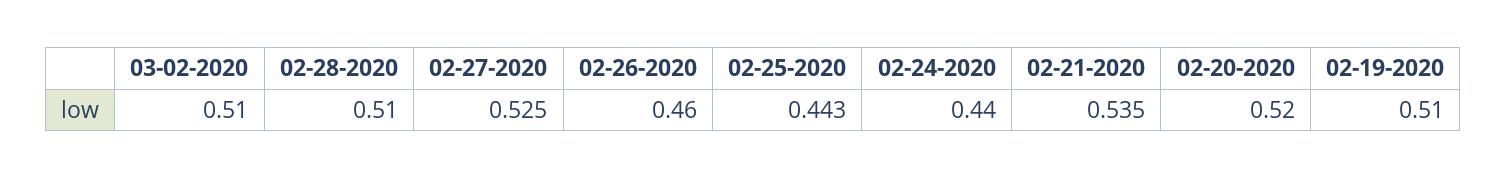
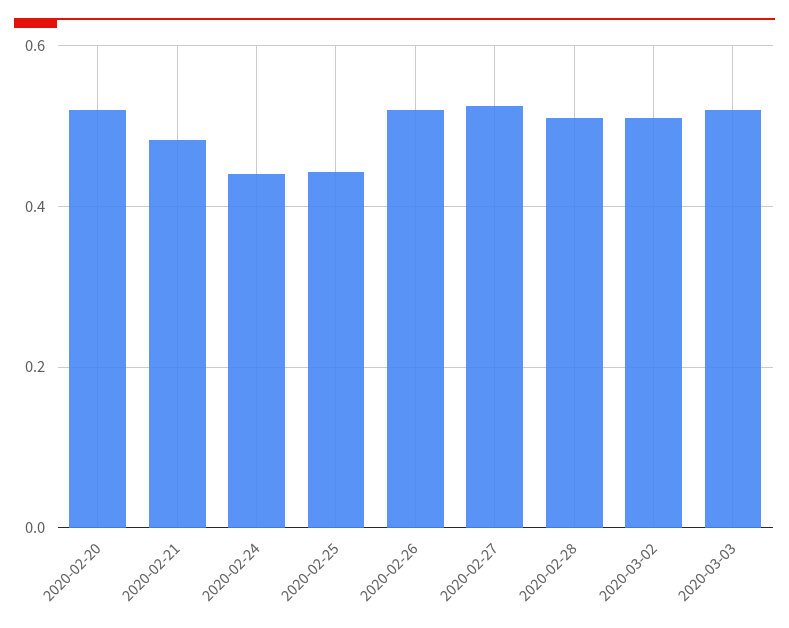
02-26-2020: 0.46 -> 0.52
02-21-2020: 0.535 -> 0.48
02-19-2020: 0.51 -> none
2020-03-03: none -> 0.52

